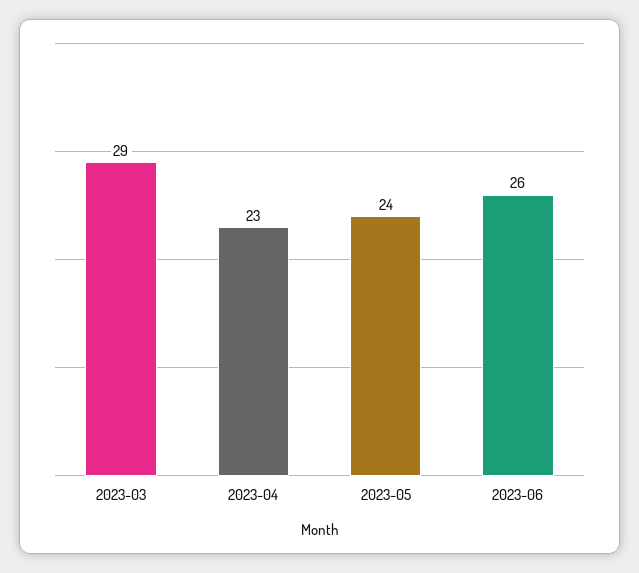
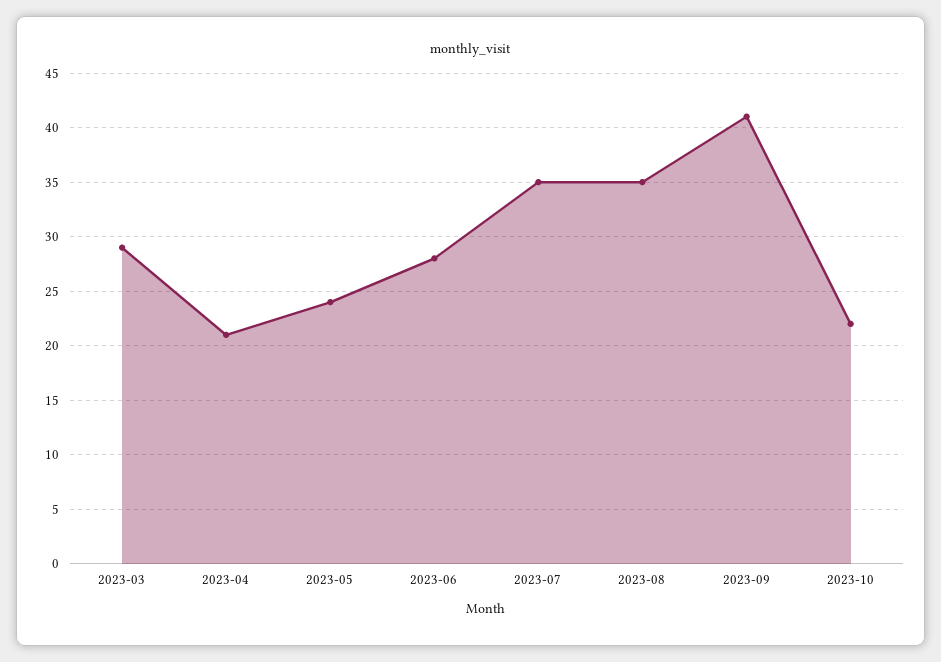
2023-04: 23 -> 21
2023-06: 26 -> 28
2023-07: none -> 35
2023-08: none -> 35
2023-09: none -> 41
2023-10: none -> 22

